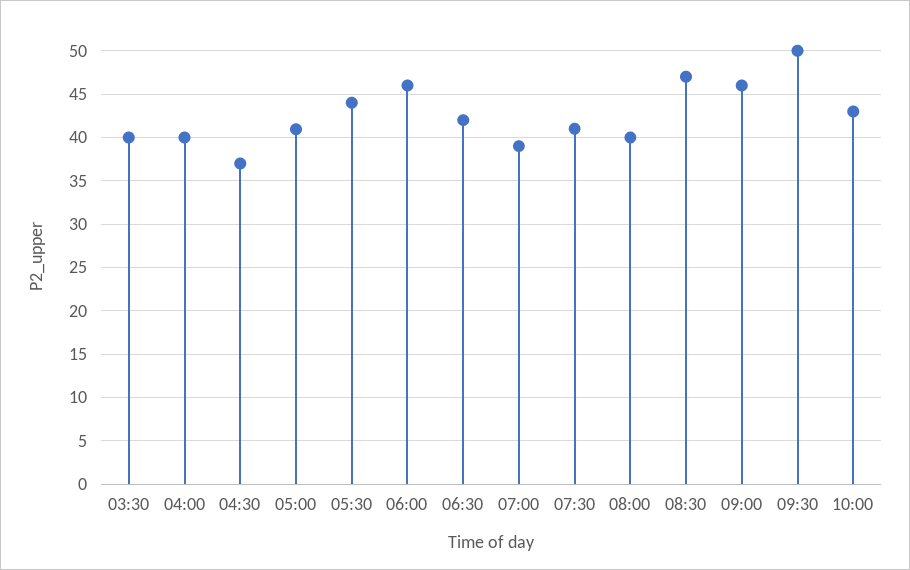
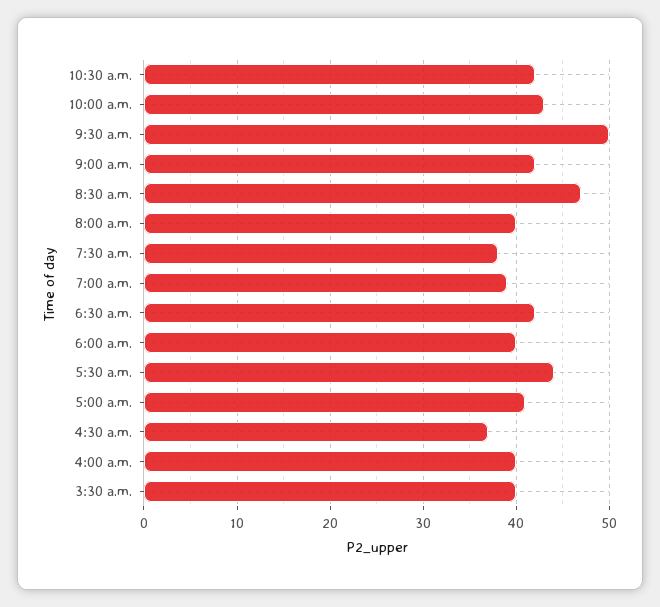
06:00: 46 -> 40
07:30: 41 -> 38
09:00: 46 -> 42
10:30 a.m.: none -> 42

